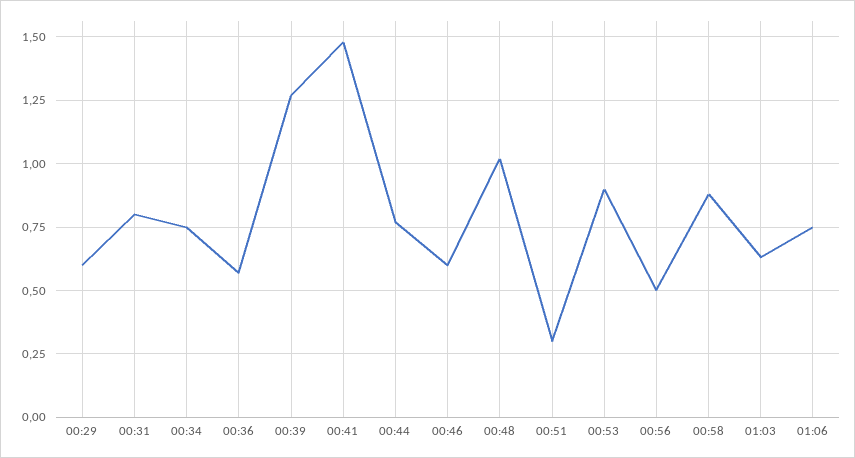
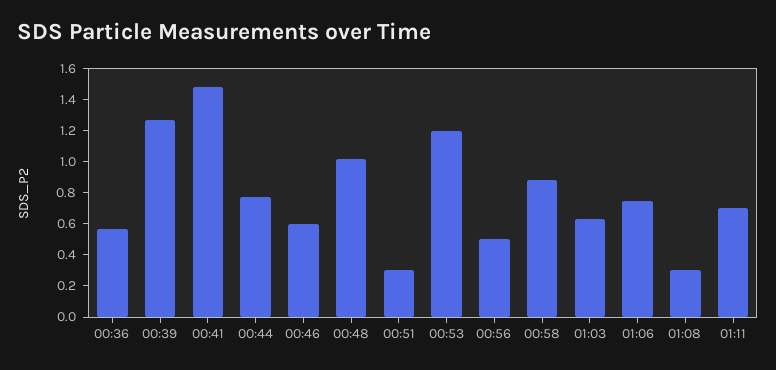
00:29: 0.6 -> none
00:31: 0.8 -> none
00:34: 0.75 -> none
00:53: 0.9 -> 1.2
01:08: none -> 0.3
01:11: none -> 0.7

